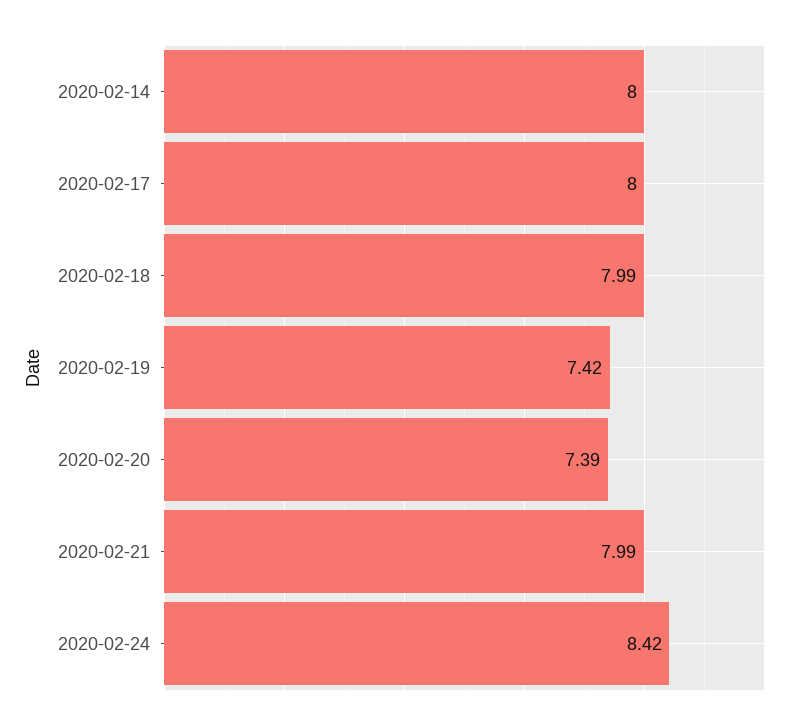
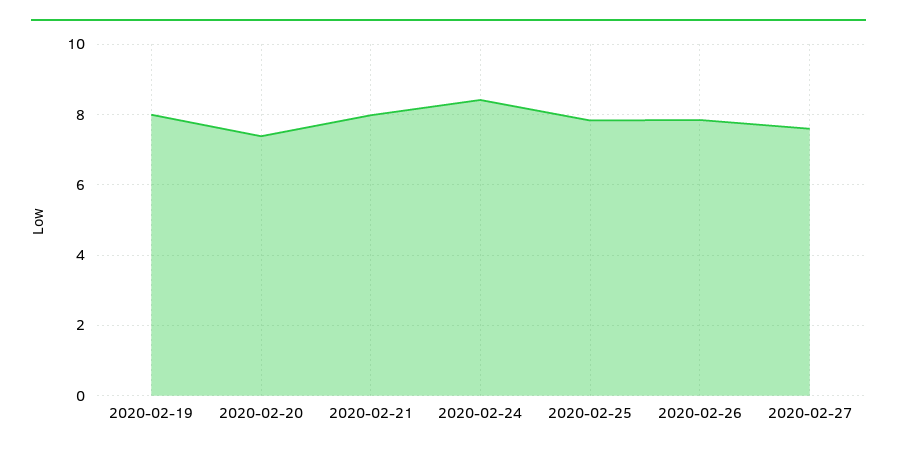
2020-02-14: 8 -> none
2020-02-17: 8 -> none
2020-02-18: 7.99 -> none
2020-02-19: 7.42 -> 8
2020-02-25: none -> 7.8
2020-02-26: none -> 7.8
2020-02-27: none -> 7.6

